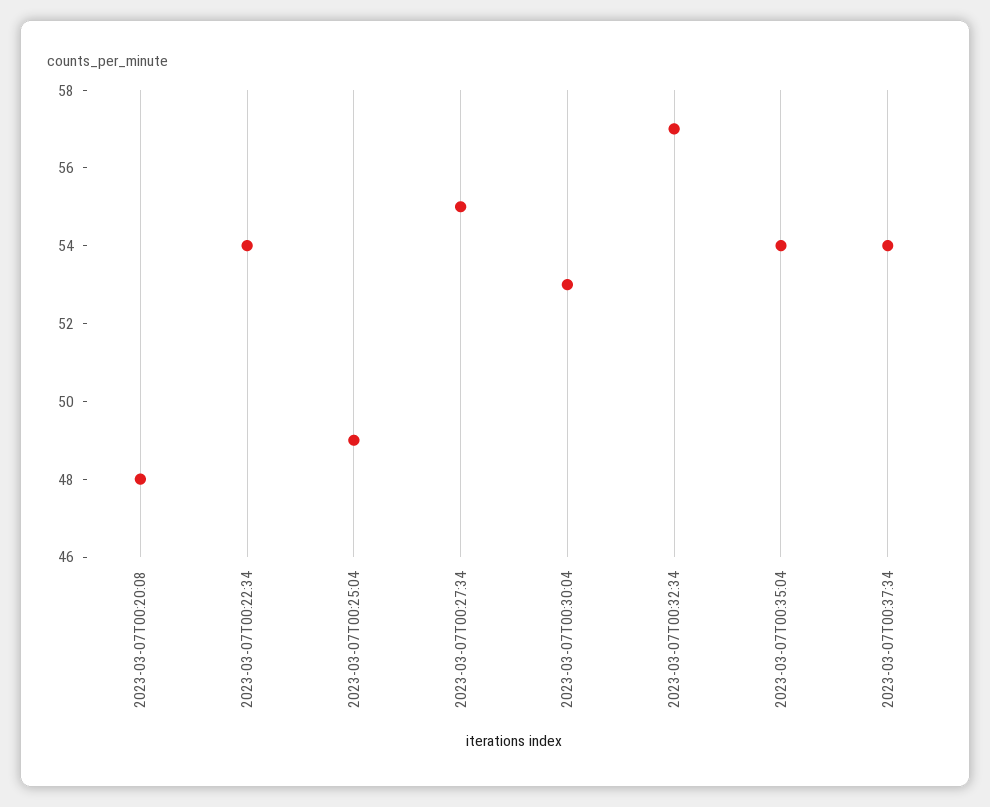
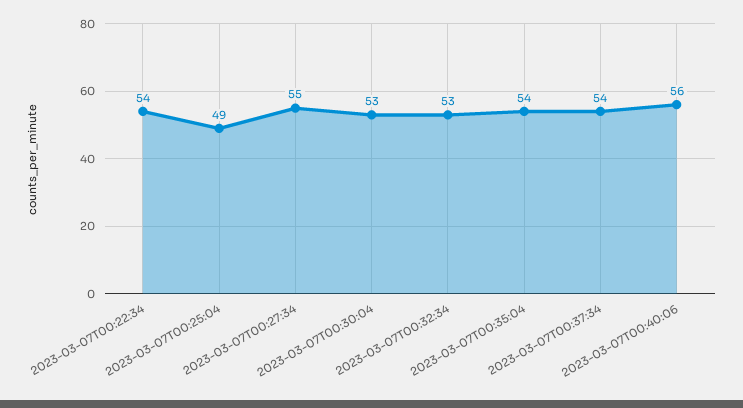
2023-03-07T00:20:08: 48 -> none
2023-03-07T00:32:34: 57 -> 53
2023-03-07T00:40:06: none -> 56

